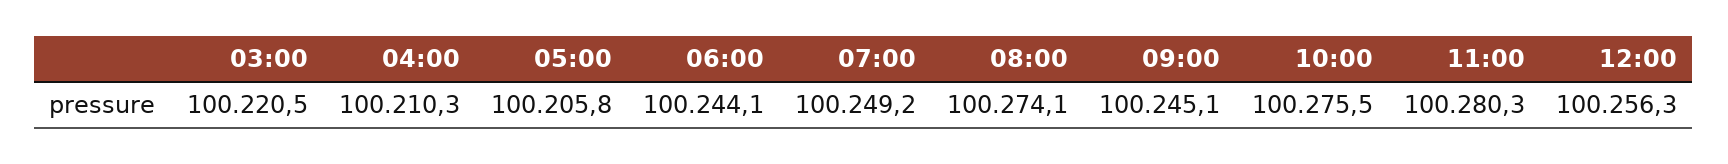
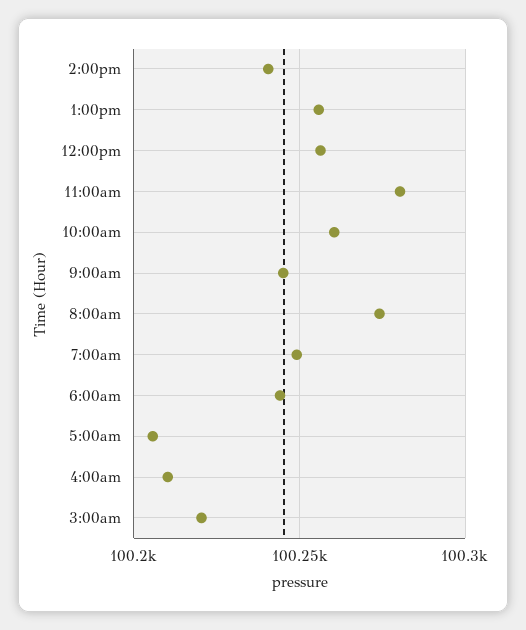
10:00: 100275.5 -> 100260
2:00pm: none -> 100240
1:00pm: none -> 100255

